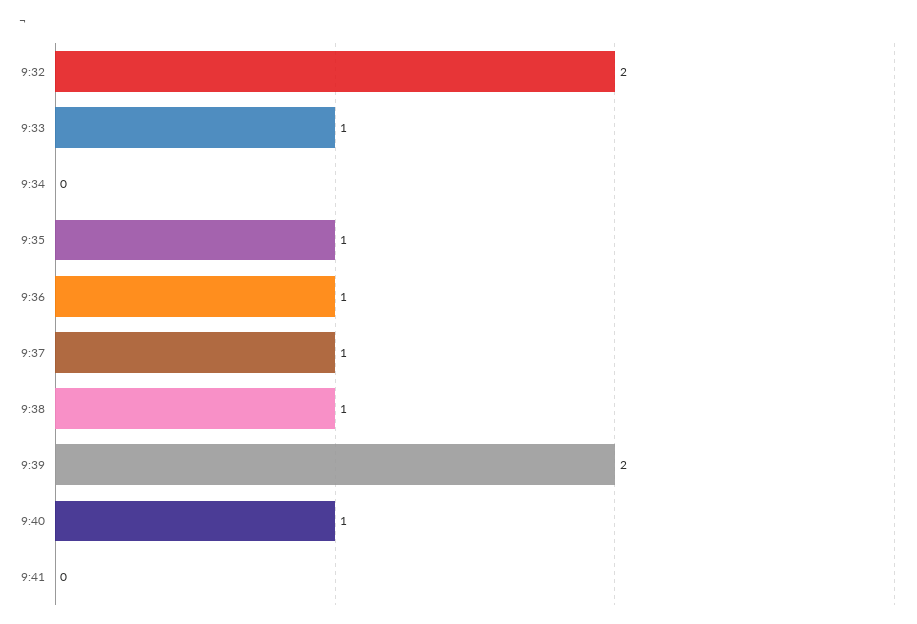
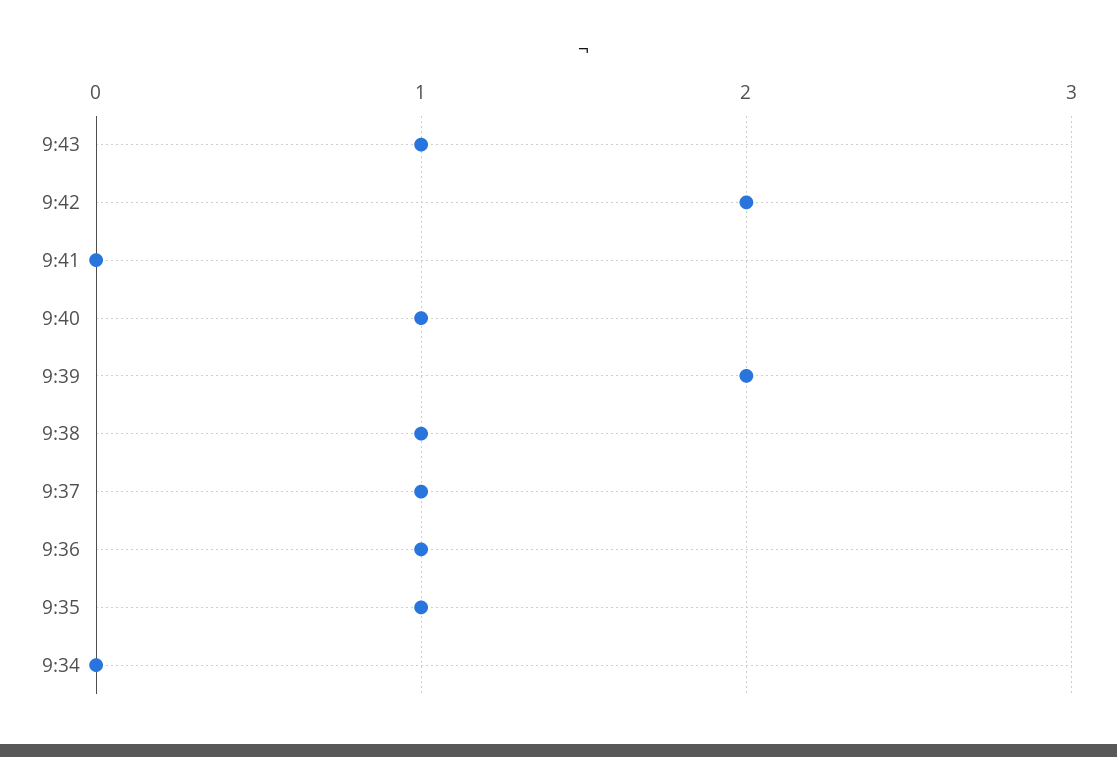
9:32: 2 -> none
9:33: 1 -> none
9:43: none -> 1
9:42: none -> 2

